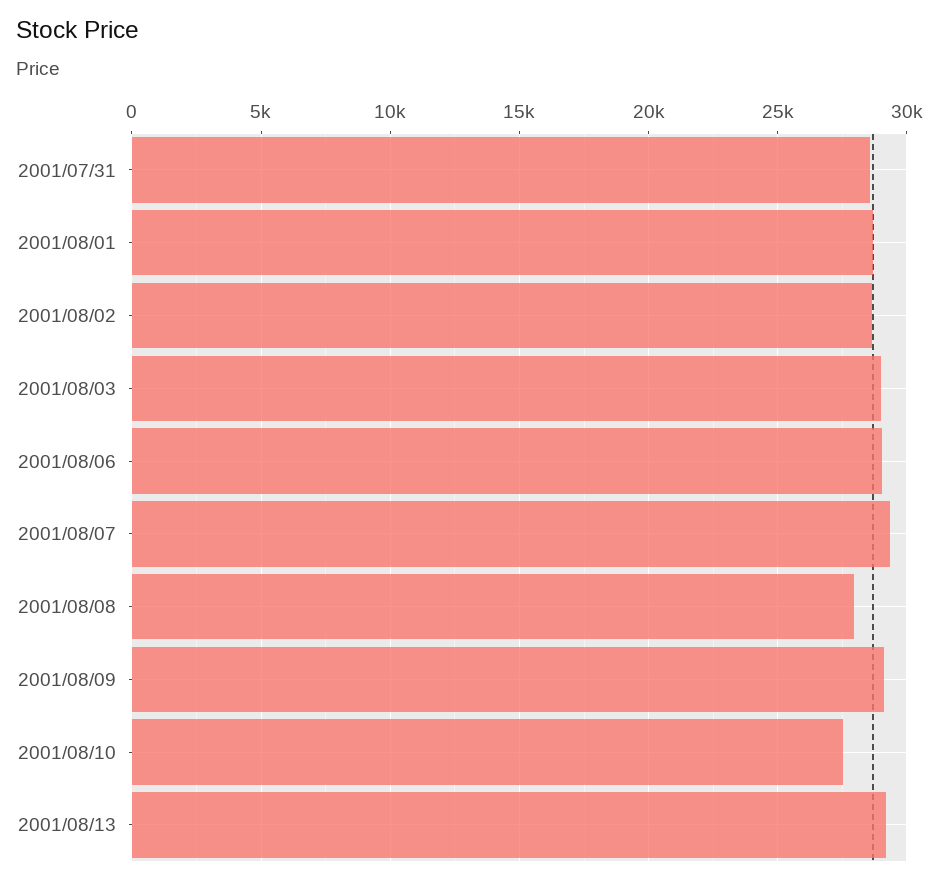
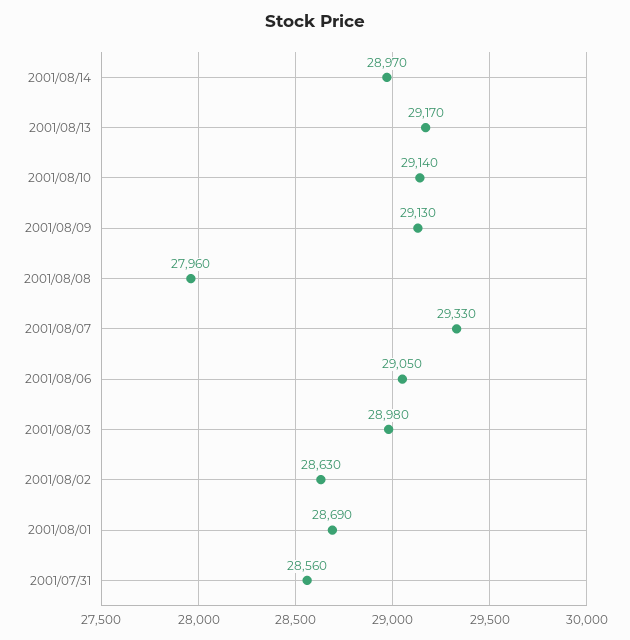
2001/08/10: 27500 -> 29140
2001/08/14: none -> 28970

